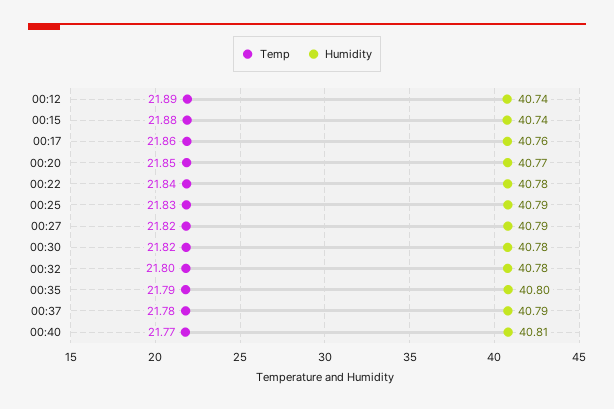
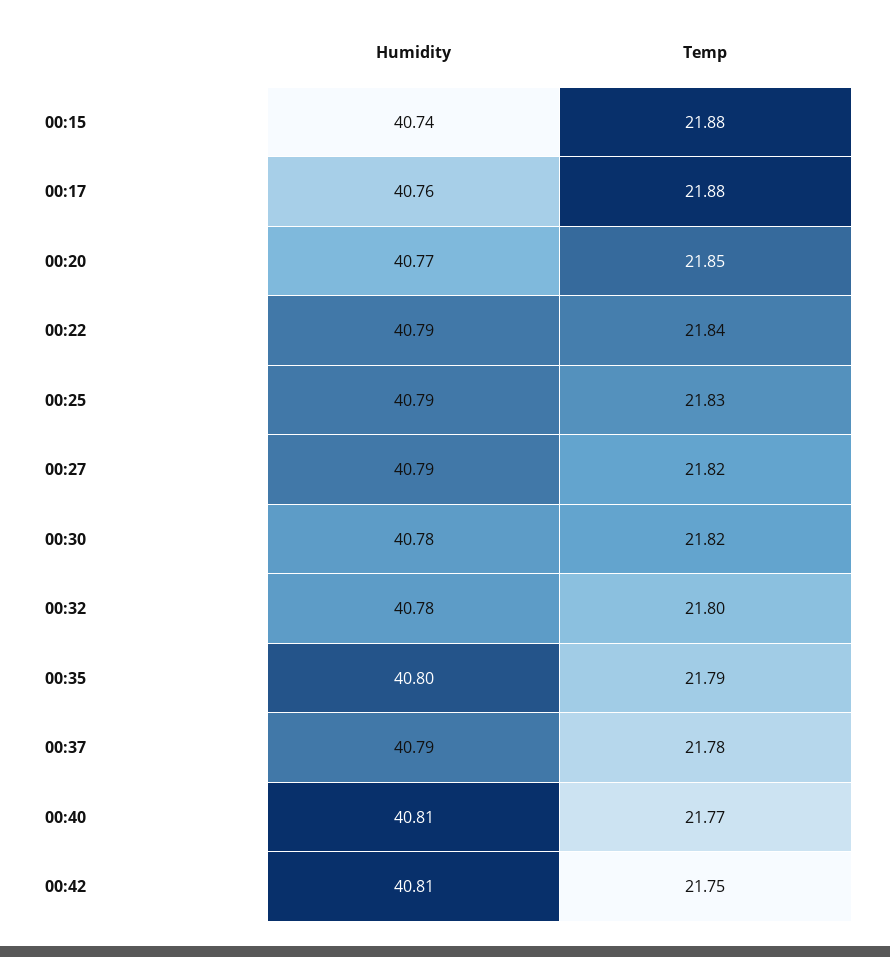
Temp, 00:12: 21.89 -> none
Humidity, 00:12: 40.74 -> none
Temp, 00:17: 21.86 -> 21.88
Humidity, 00:22: 40.78 -> 40.79
Humidity, 00:42: none -> 40.81
Temp, 00:42: none -> 21.75

